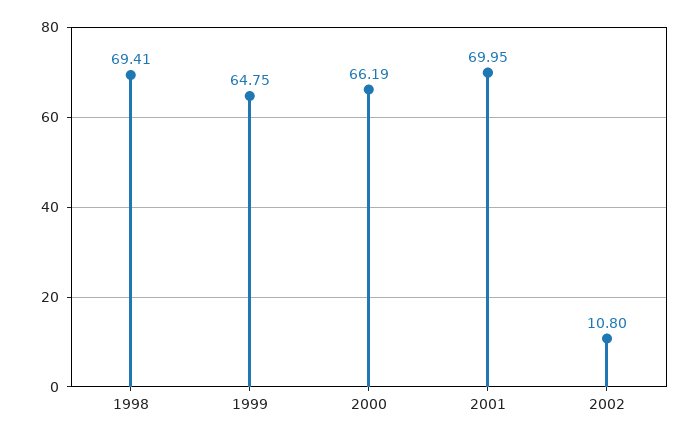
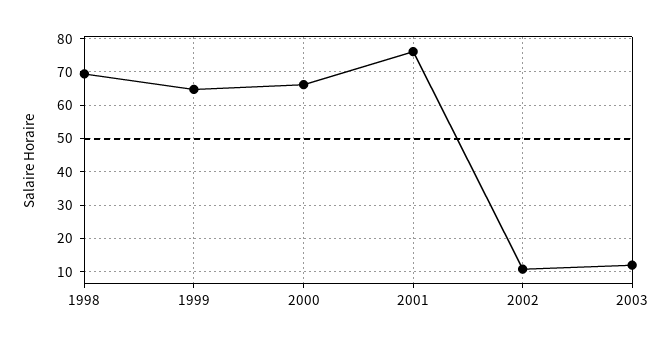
2001: 69.95 -> 76
2003: none -> 12

